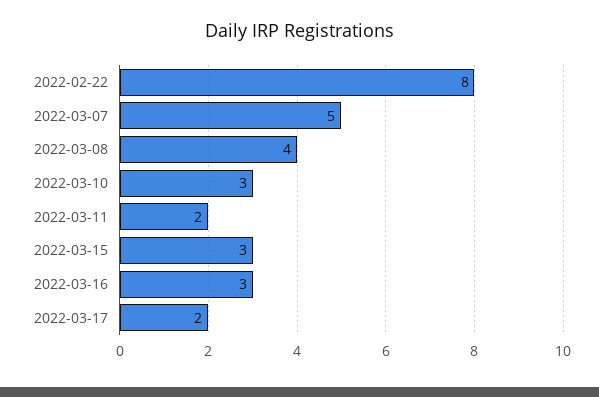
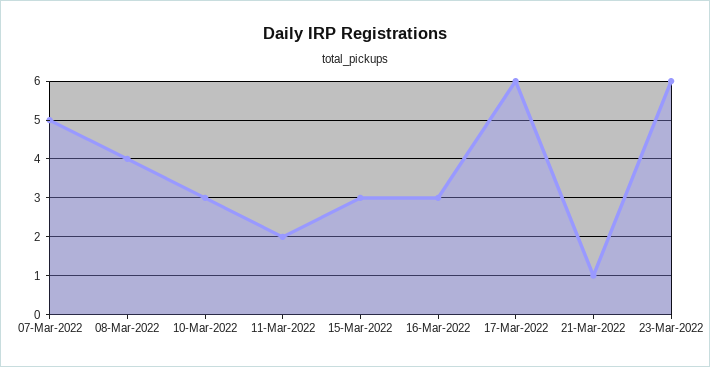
2022-02-22: 8 -> none
2022-03-17: 2 -> 6
21-Mar-2022: none -> 1
23-Mar-2022: none -> 6

